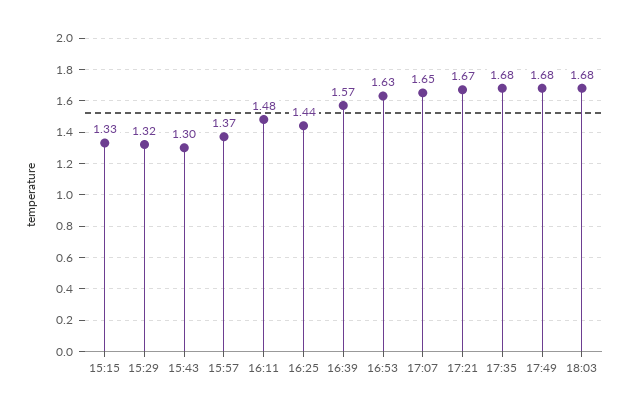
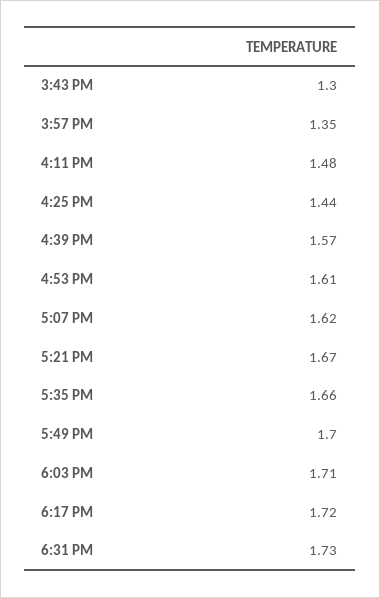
15:15: 1.33 -> none
15:29: 1.32 -> none
15:57: 1.37 -> 1.35
16:53: 1.63 -> 1.61
17:07: 1.65 -> 1.62
17:35: 1.68 -> 1.66
17:49: 1.68 -> 1.7
18:03: 1.68 -> 1.71
6:17 PM: none -> 1.72
6:31 PM: none -> 1.73

